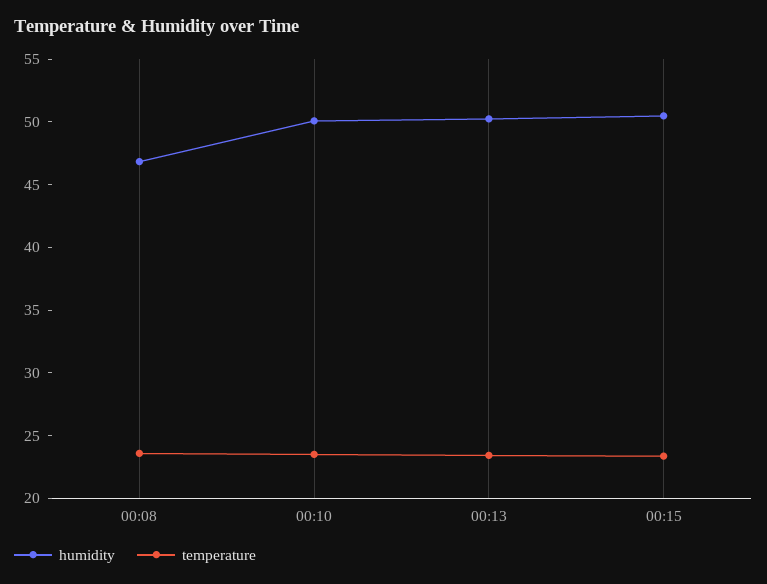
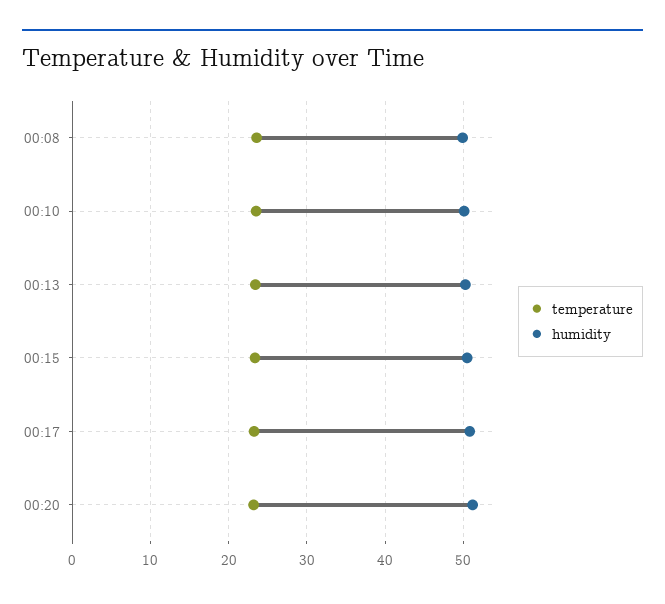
humidity, 00:08: 47 -> 50
temperature, 00:17: none -> 23
humidity, 00:17: none -> 51
temperature, 00:20: none -> 23
humidity, 00:20: none -> 51

